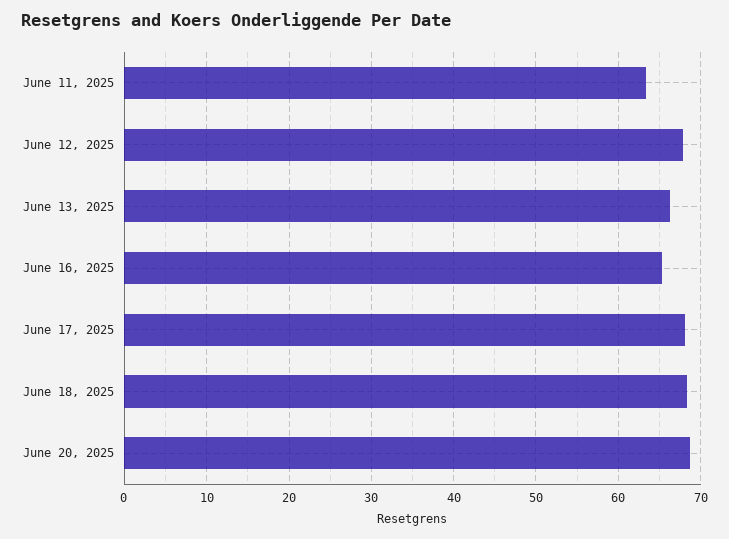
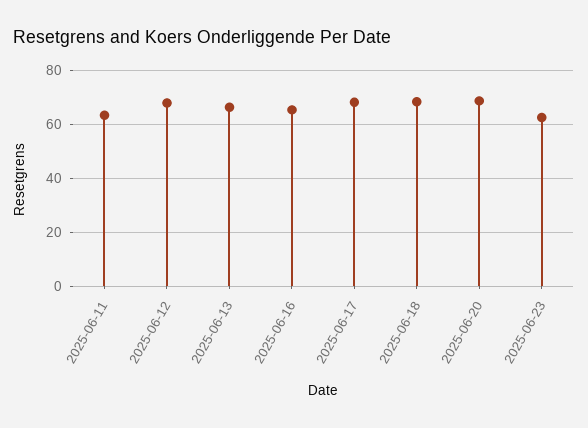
2025-06-23: none -> 62.5

